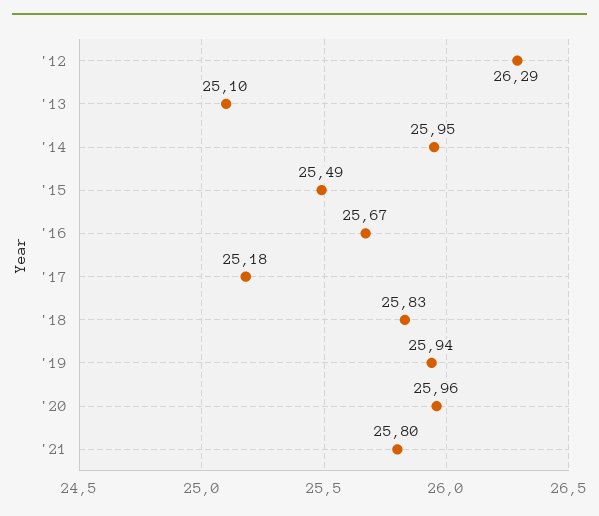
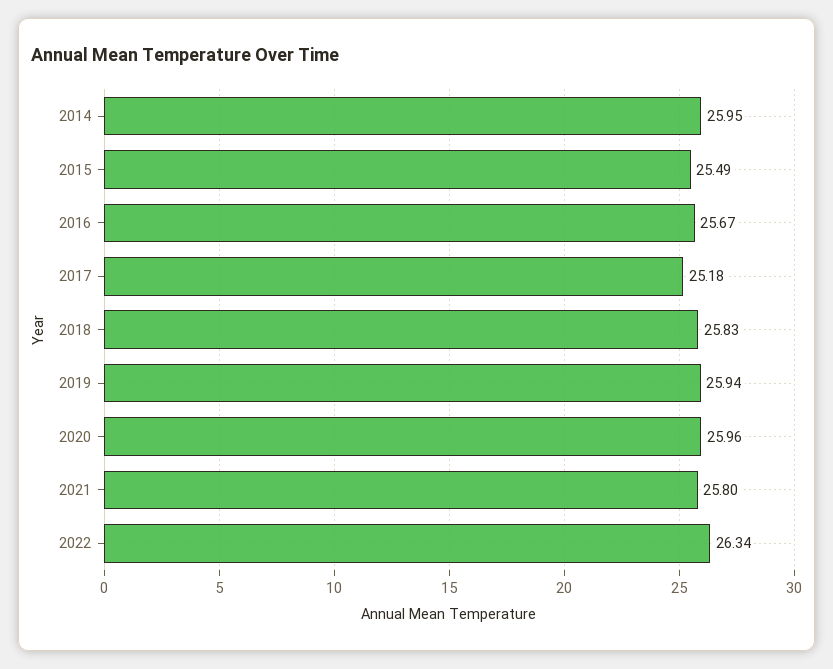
'12: 26.29 -> none
'13: 25.1 -> none
2022: none -> 26.34

